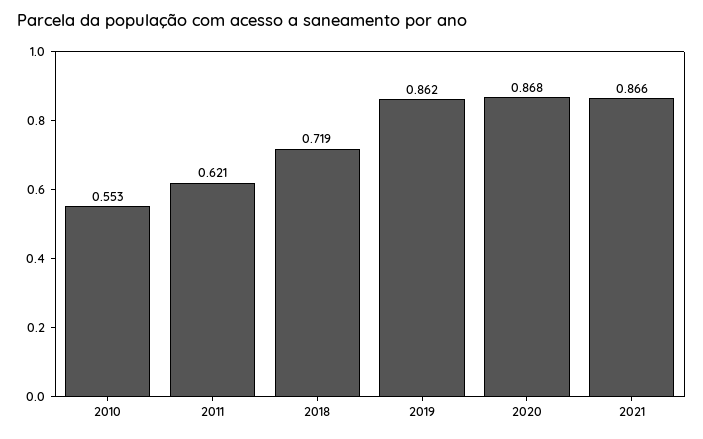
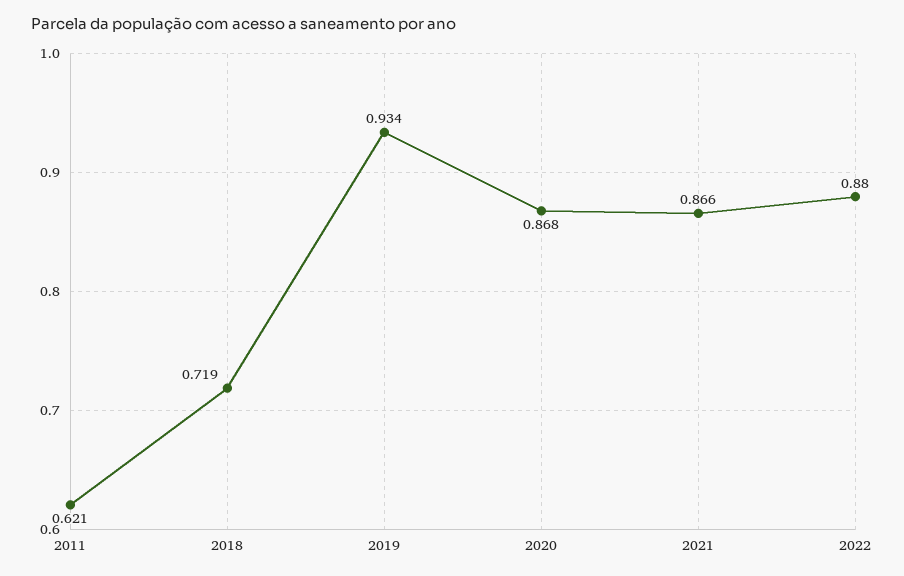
2010: 0.553 -> none
2019: 0.862 -> 0.934
2022: none -> 0.88

